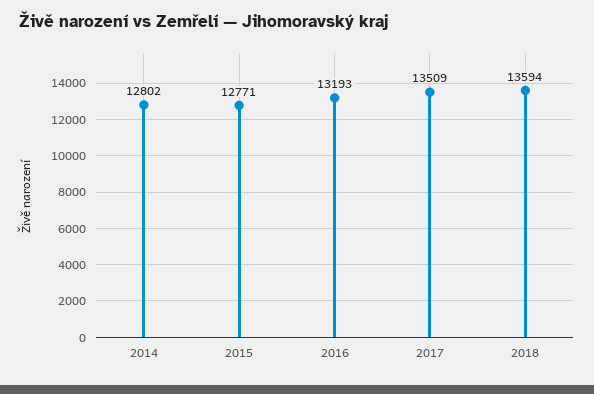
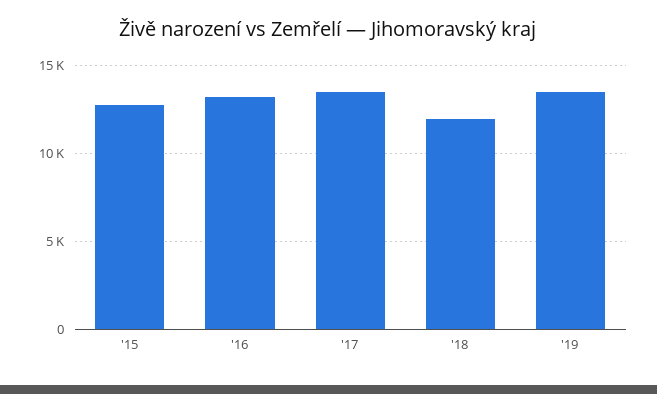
2014: 12802 -> none
2018: 13594 -> 12000
'19: none -> 13500

